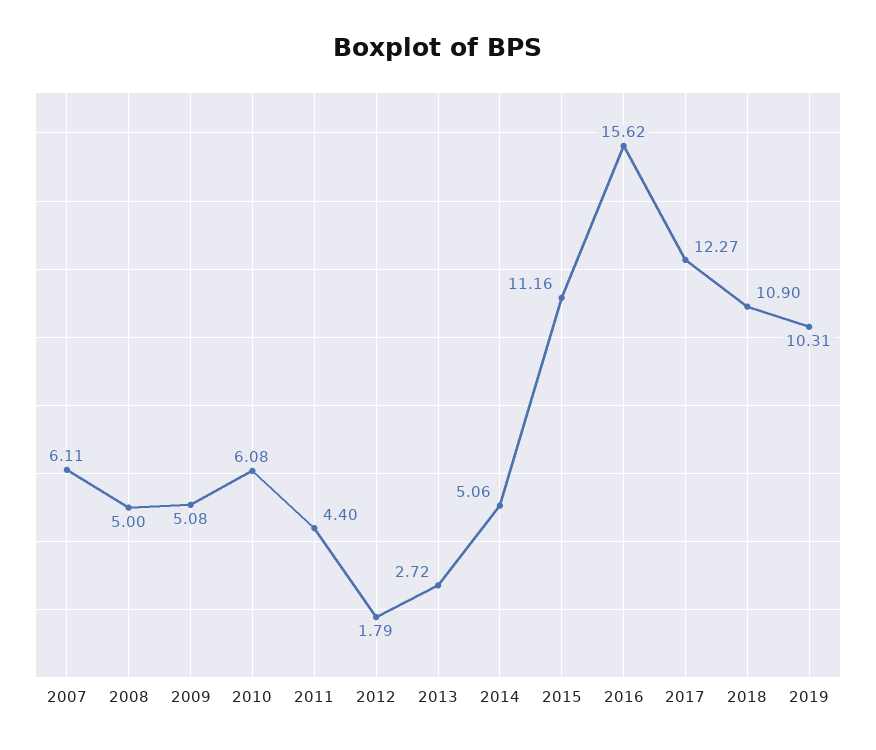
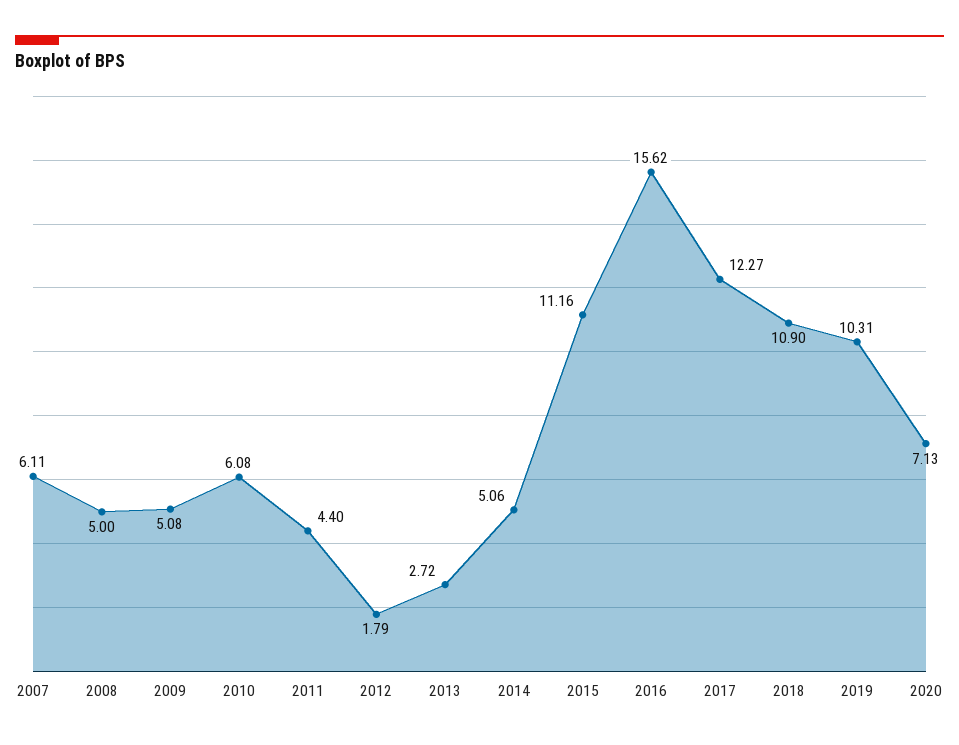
2020: none -> 7.13

